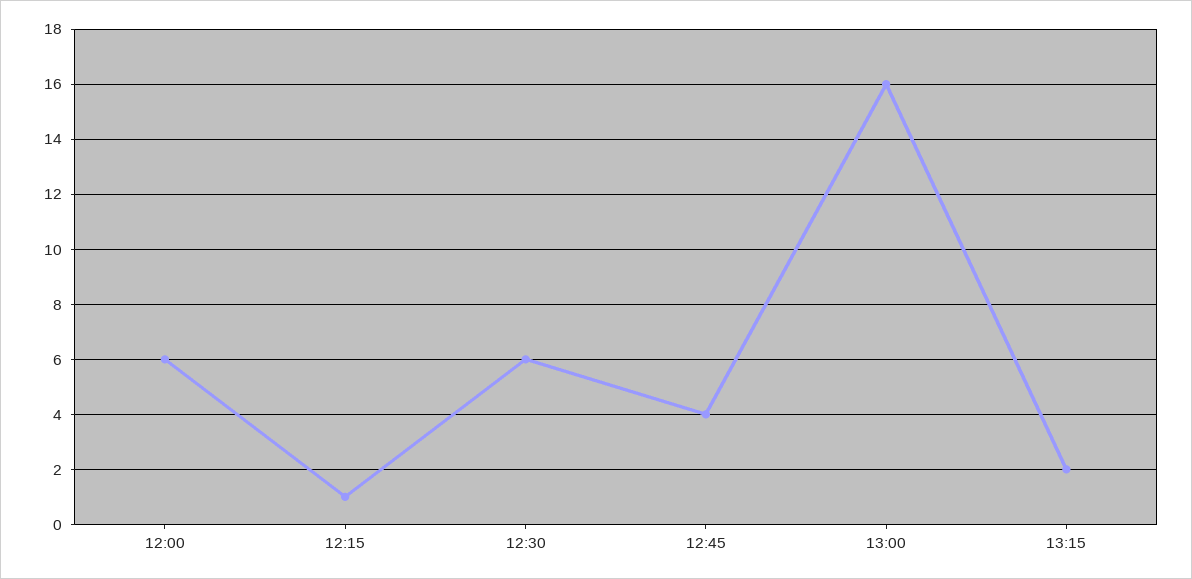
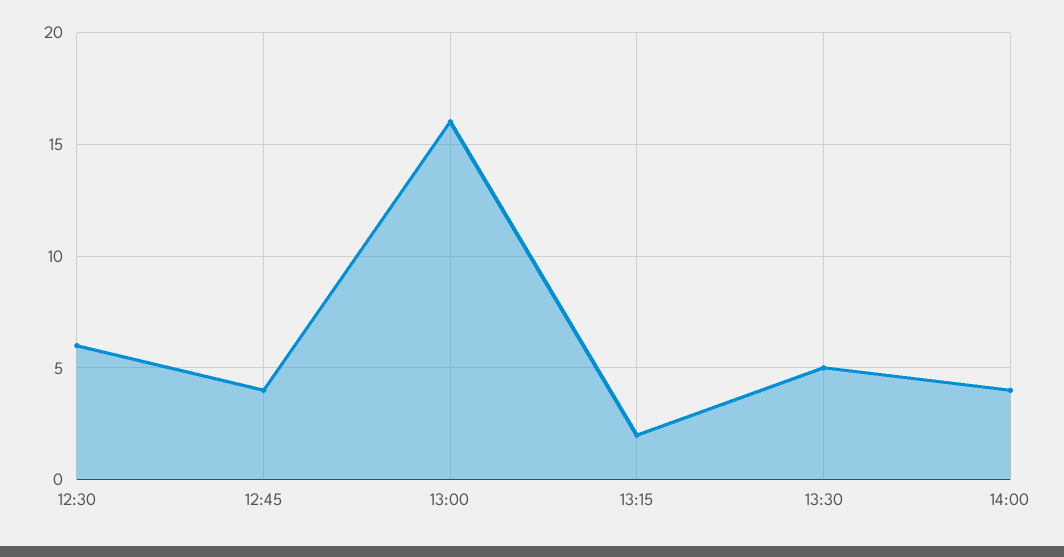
12:00: 6 -> none
12:15: 1 -> none
13:30: none -> 5
14:00: none -> 4

